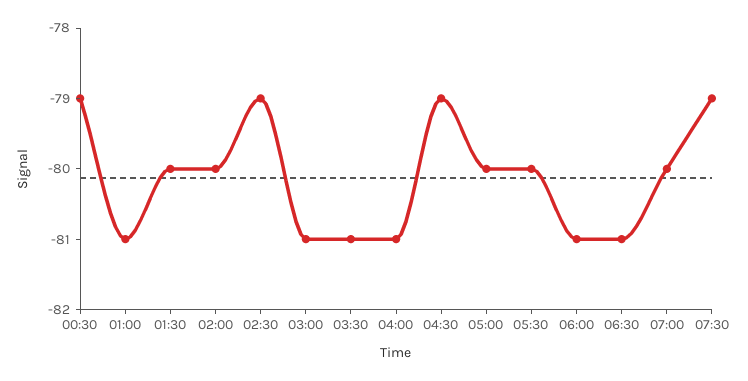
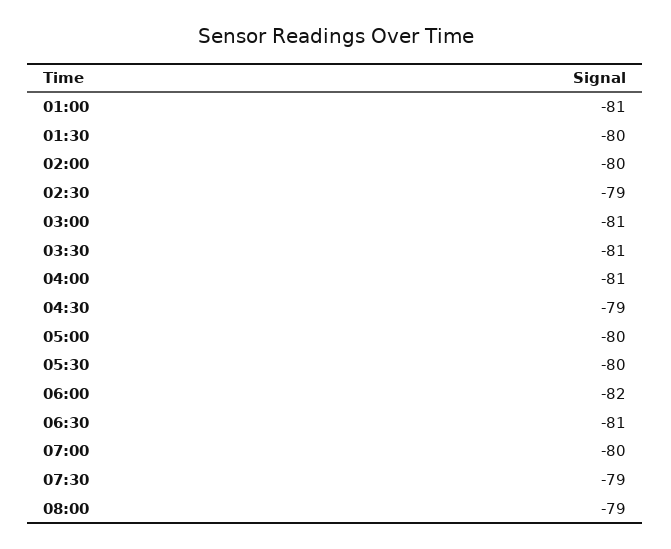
00:30: -79 -> none
06:00: -81 -> -82
08:00: none -> -79

